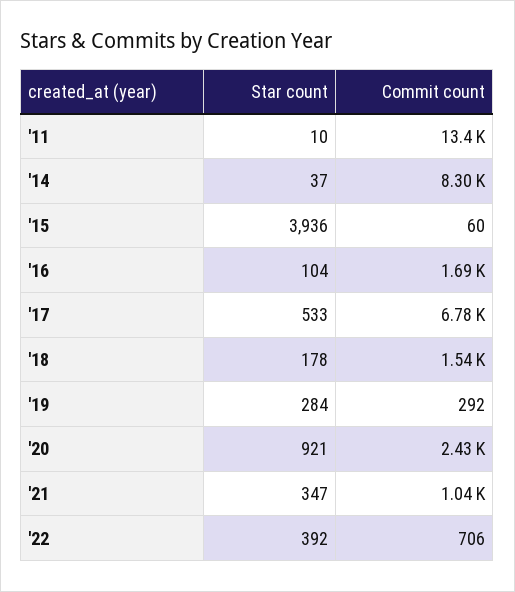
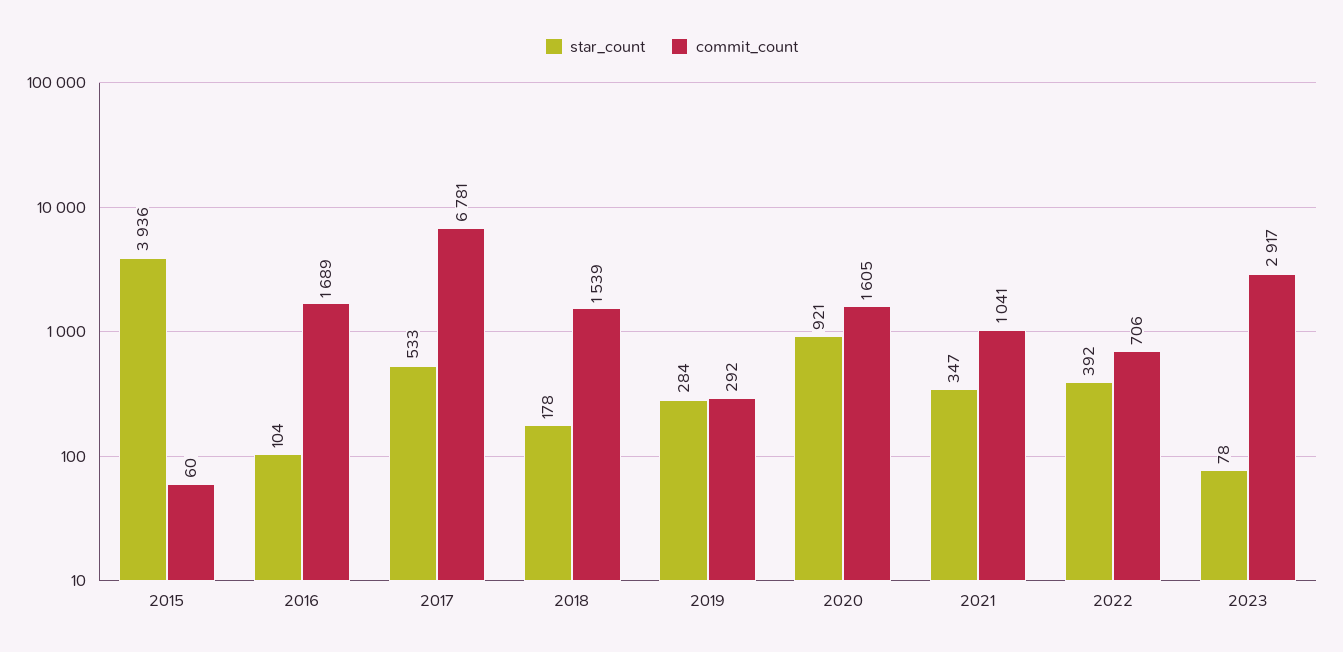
Star count, '11: 10 -> none
Commit count, '11: 13400 -> none
Star count, '14: 37 -> none
Commit count, '14: 8300 -> none
Commit count, '20: 2430 -> 1605
Star count, 2023: none -> 78
Commit count, 2023: none -> 2917

